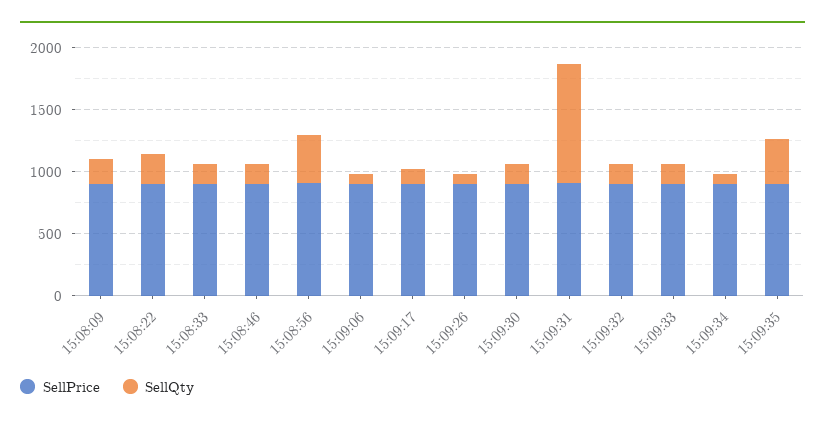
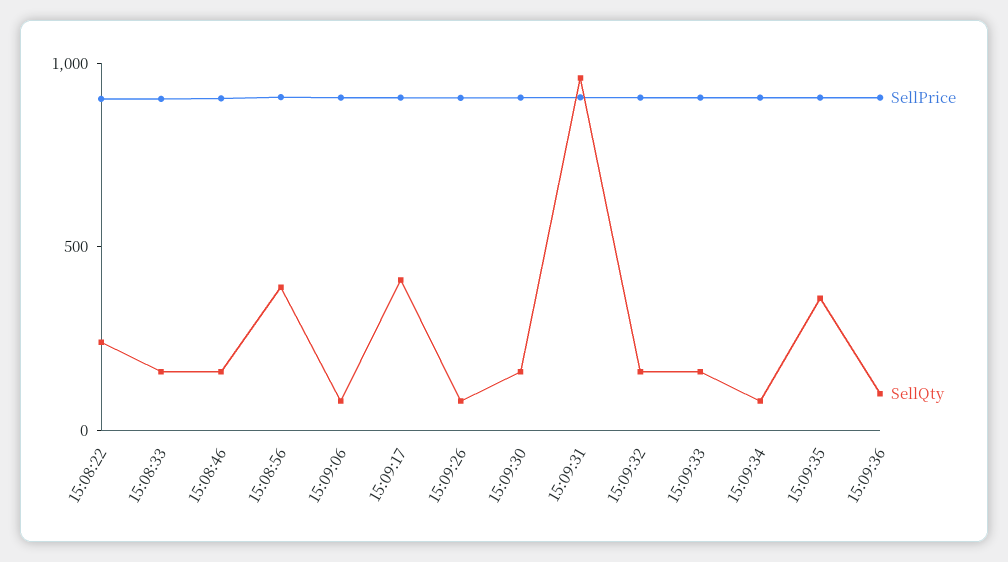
SellPrice, 15:08:09: 900 -> none
SellQty, 15:08:09: 200 -> none
SellQty, 15:09:17: 100 -> 400
SellPrice, 15:09:36: none -> 900
SellQty, 15:09:36: none -> 100

